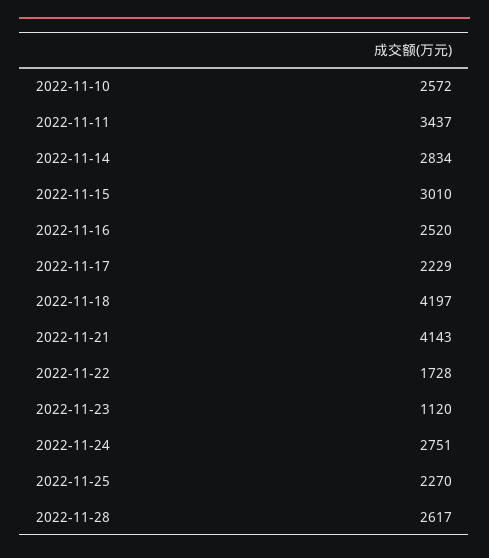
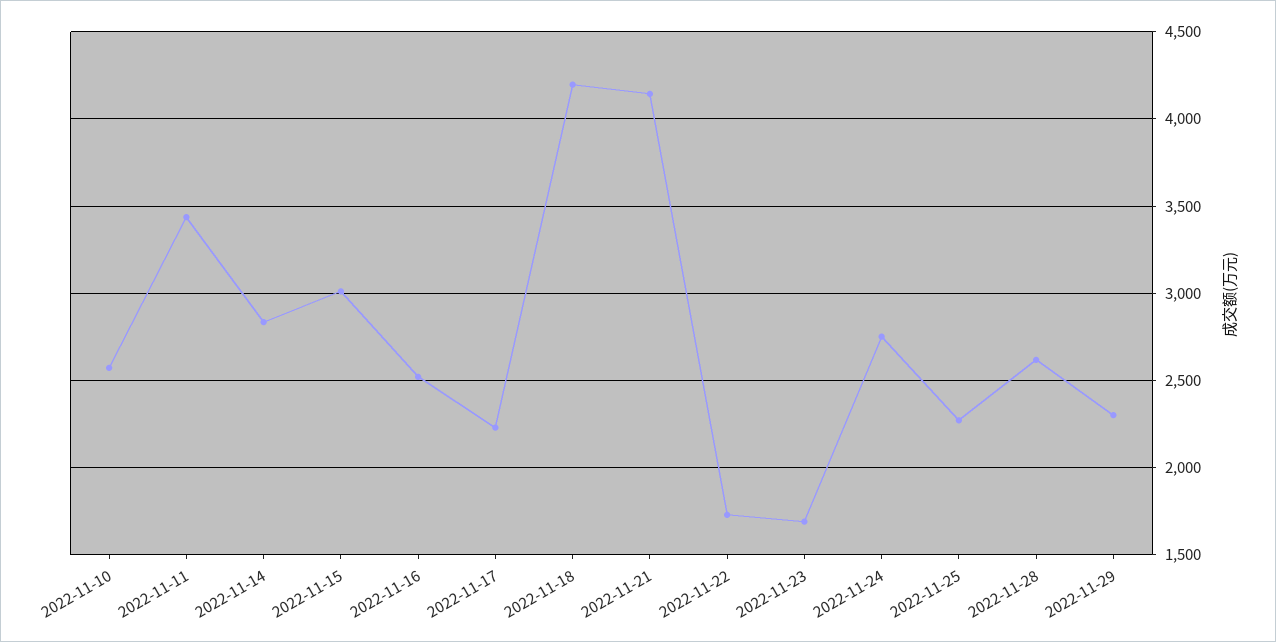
2022-11-23: 1120 -> 1700
2022-11-29: none -> 2300

